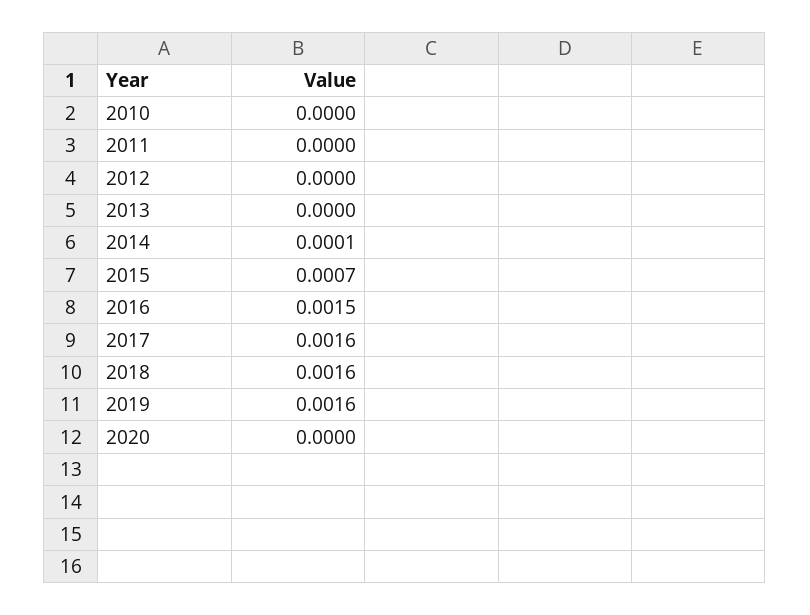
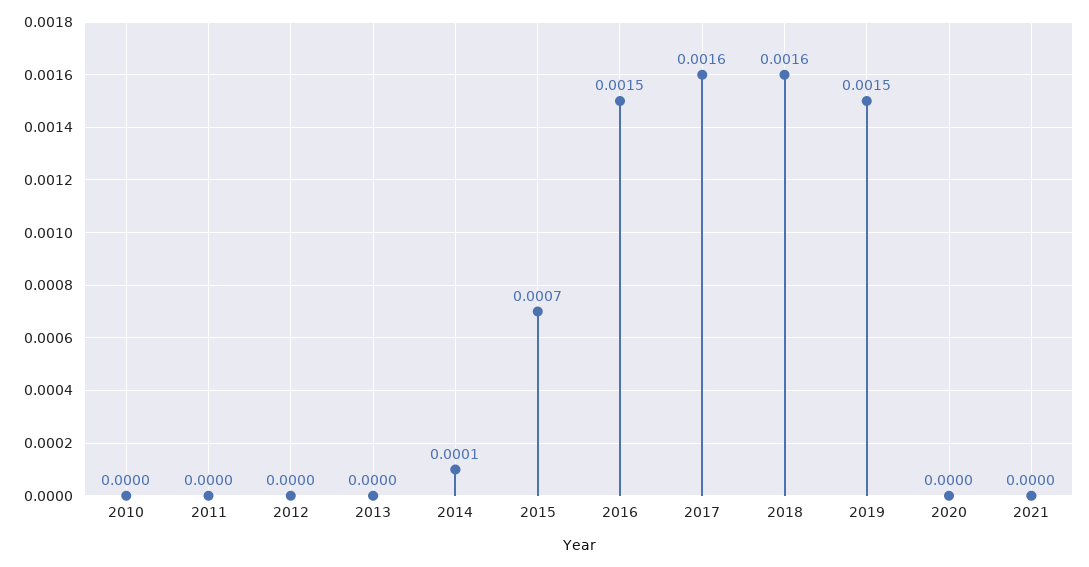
2019: 0.0016 -> 0.0015
2021: none -> 0

